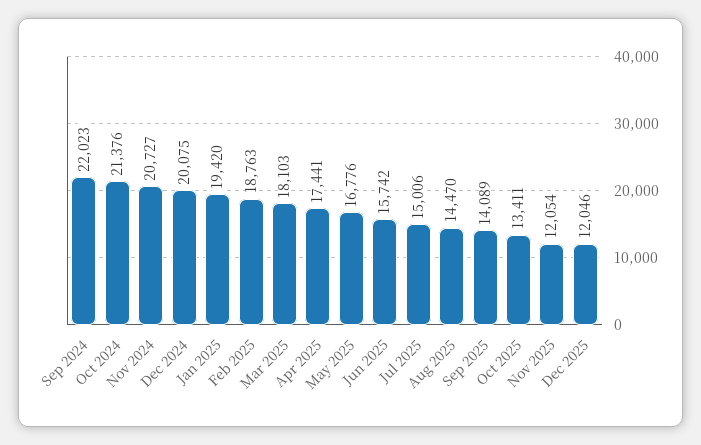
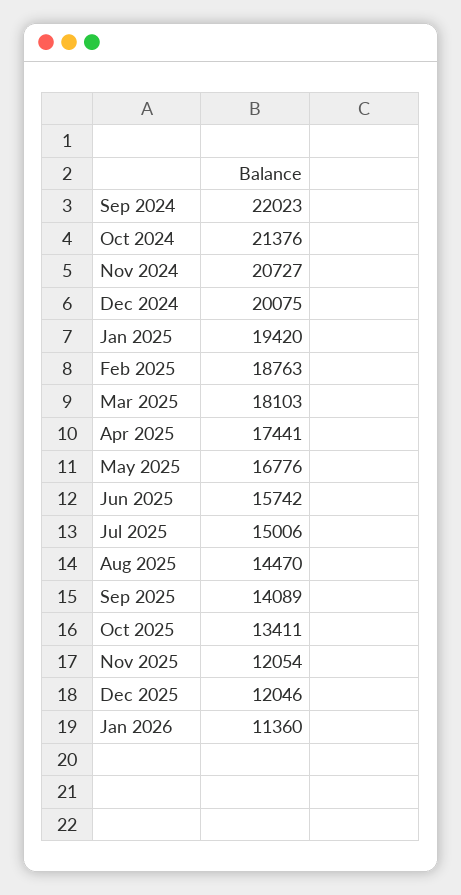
Jan 2026: none -> 11360

